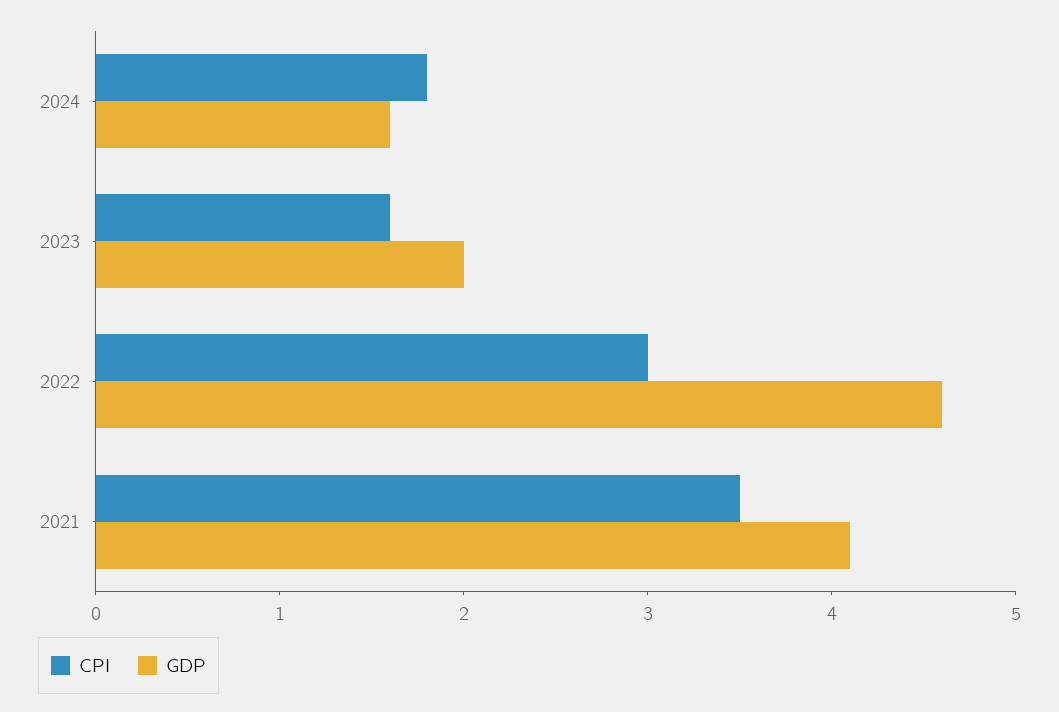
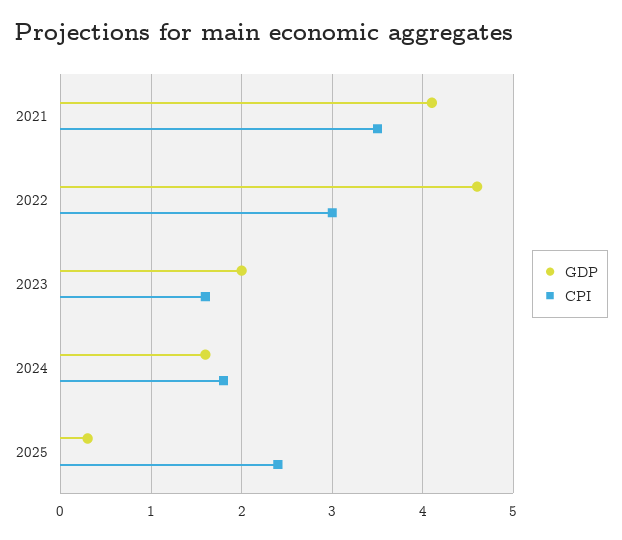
GDP, 2025: none -> 0.3
CPI, 2025: none -> 2.4

